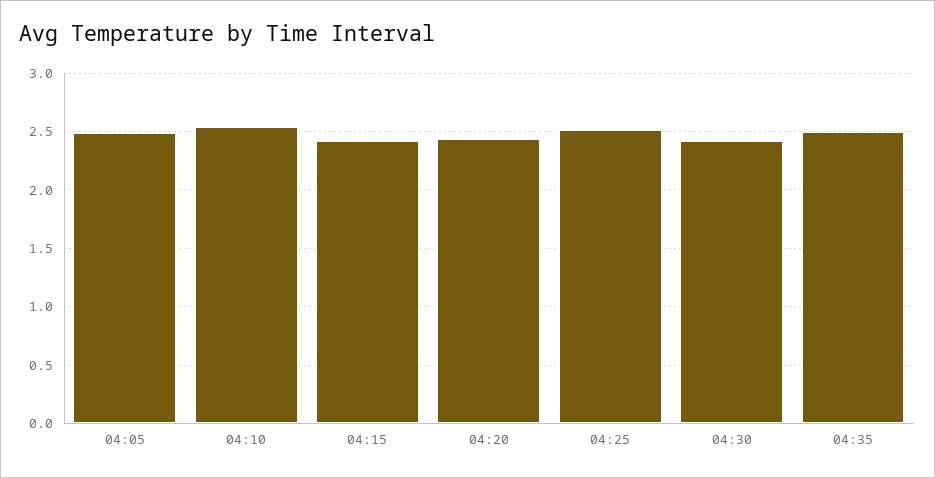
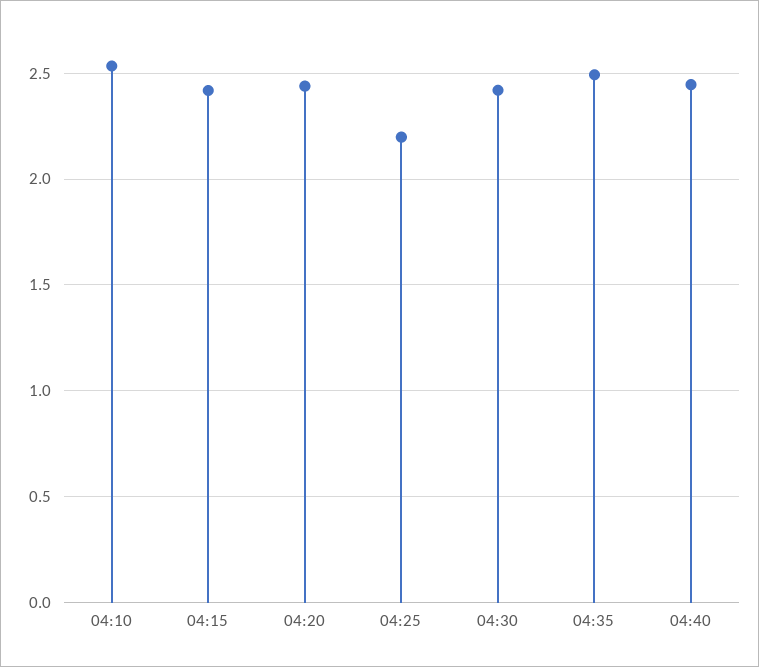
04:05: 2.5 -> none
04:25: 2.5 -> 2.2
04:40: none -> 2.45

